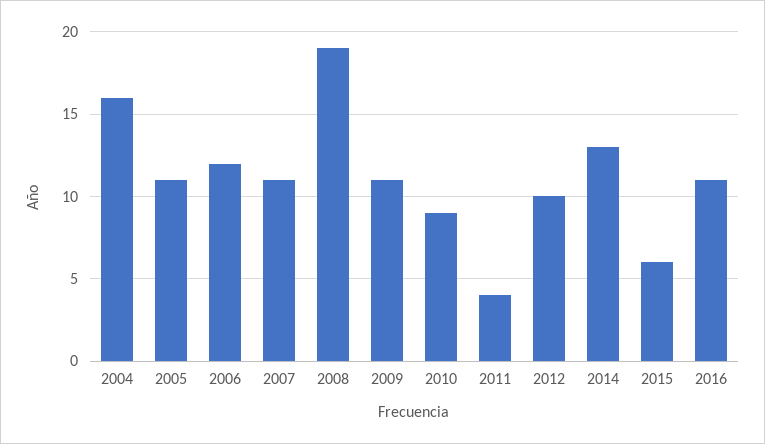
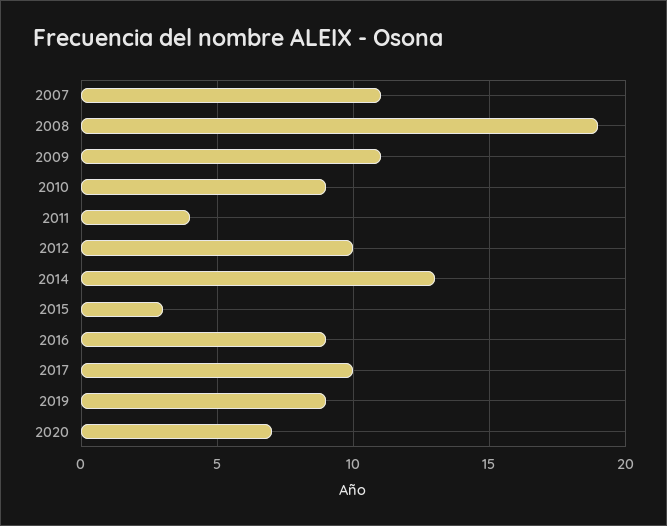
2004: 16 -> none
2005: 11 -> none
2006: 12 -> none
2015: 6 -> 3
2016: 11 -> 9
2017: none -> 10
2019: none -> 9
2020: none -> 7

